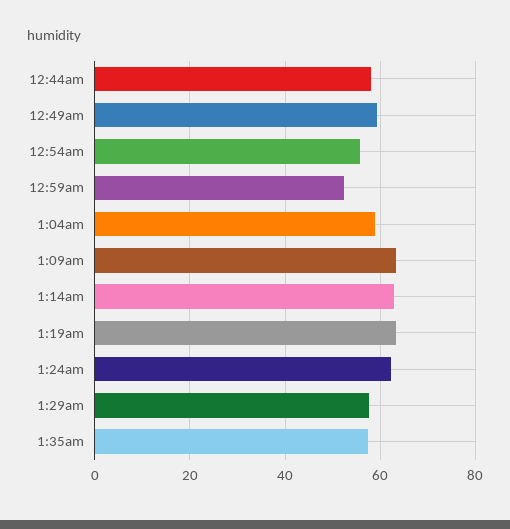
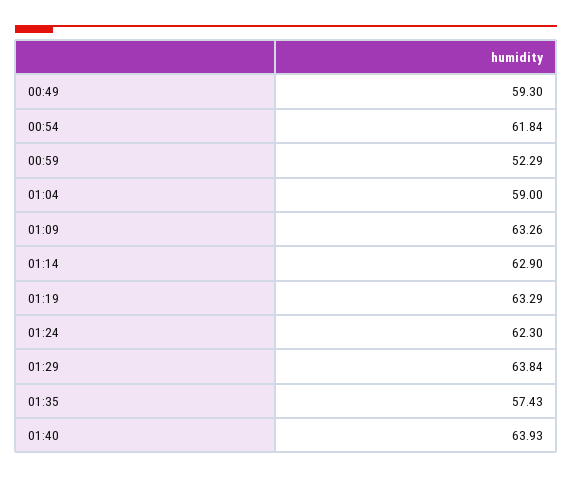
12:44am: 58 -> none
12:54am: 56 -> 61.84
1:29am: 58 -> 63.84
01:40: none -> 63.93

